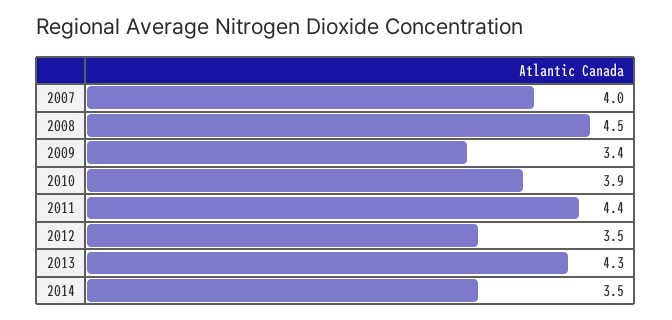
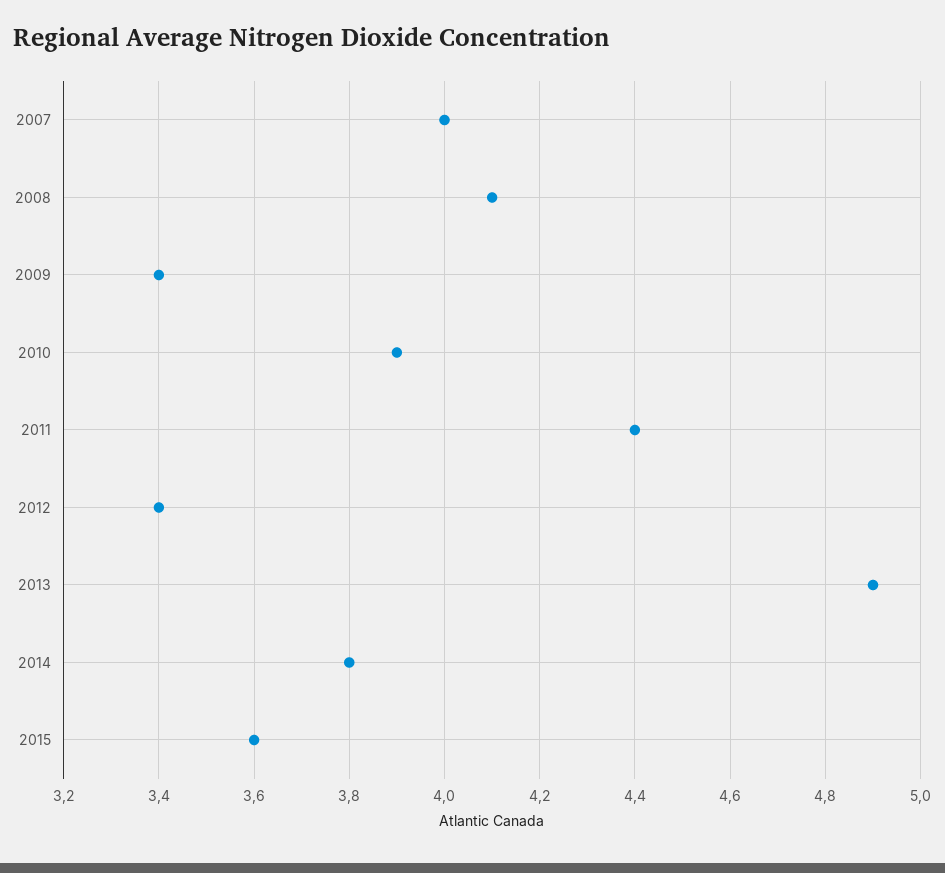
2008: 4.5 -> 4.1
2012: 3.5 -> 3.4
2013: 4.3 -> 4.9
2014: 3.5 -> 3.8
2015: none -> 3.6

